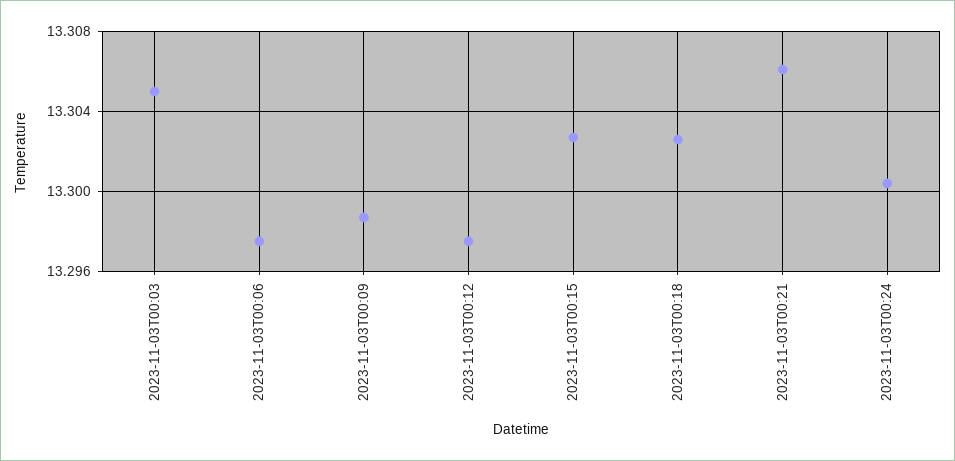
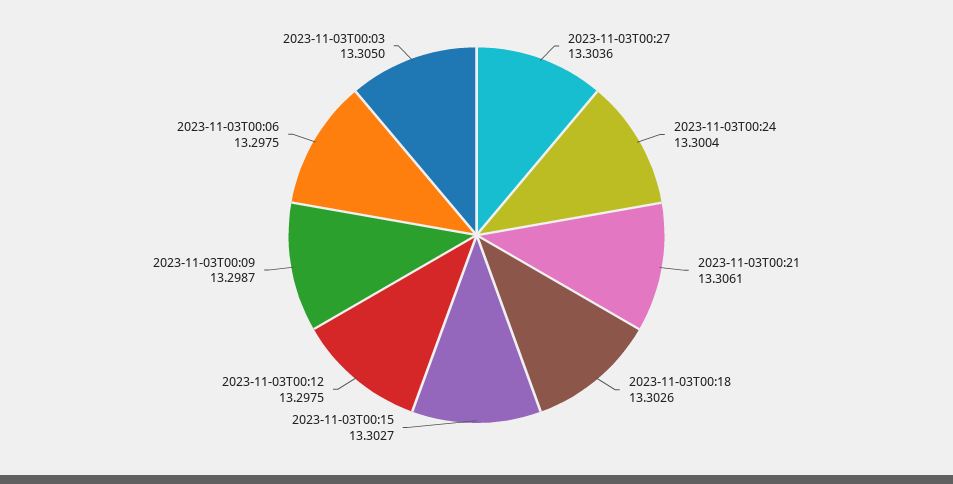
2023-11-03T00:27: none -> 13.3036

